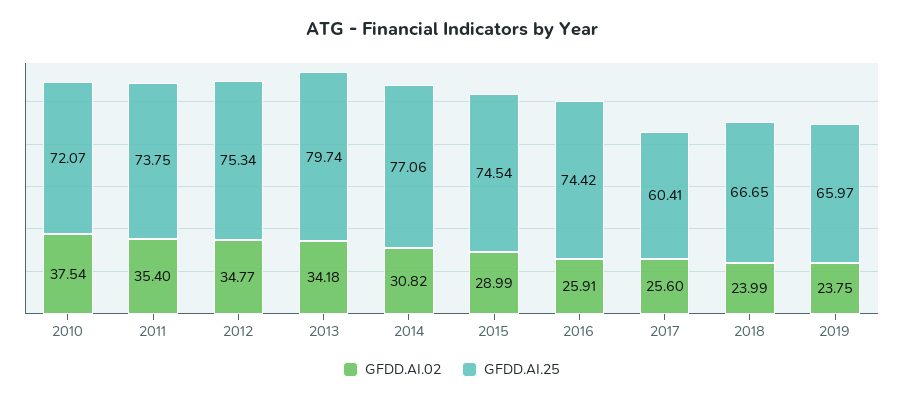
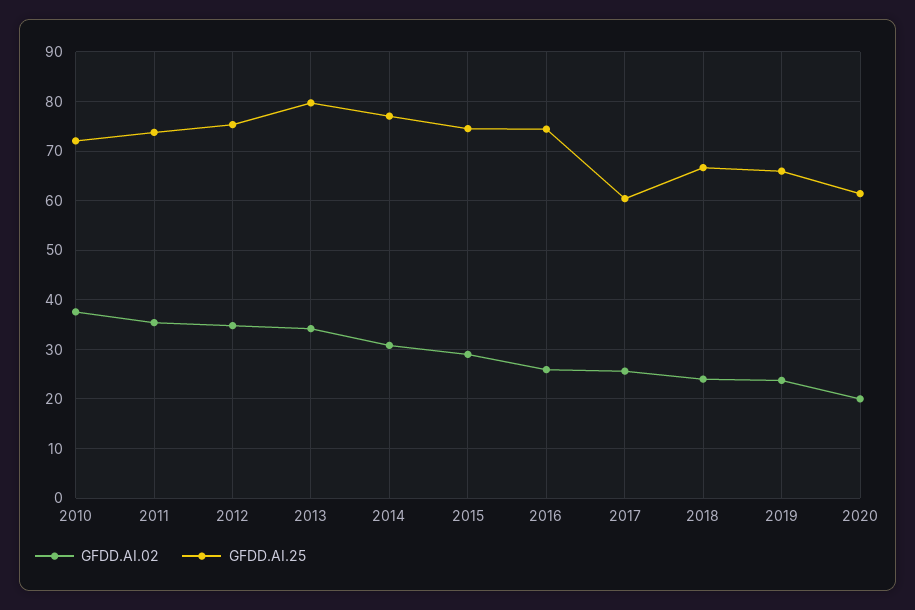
GFDD.AI.02, 2020: none -> 20
GFDD.AI.25, 2020: none -> 62

